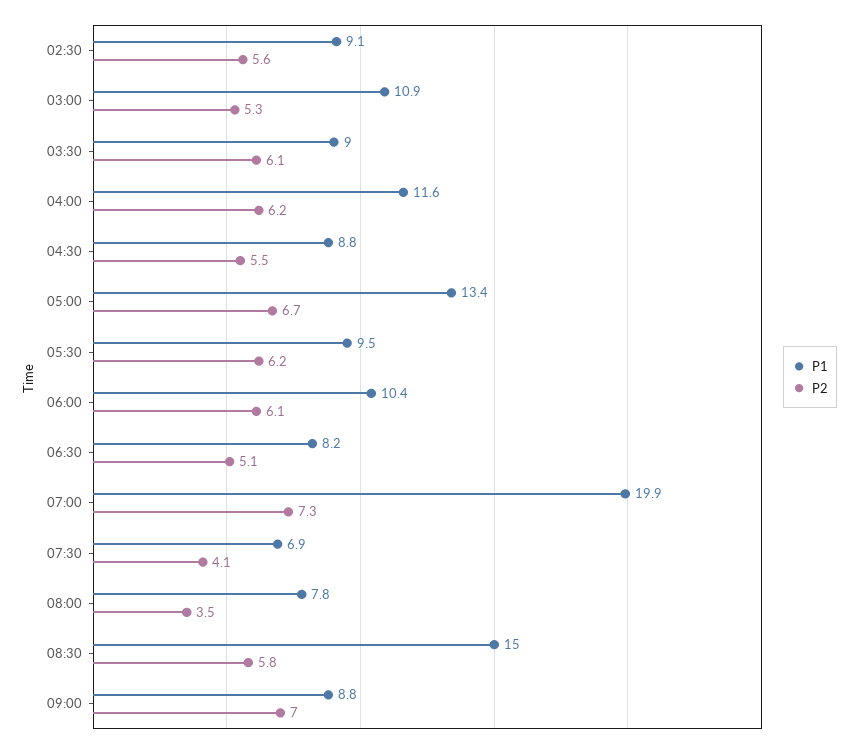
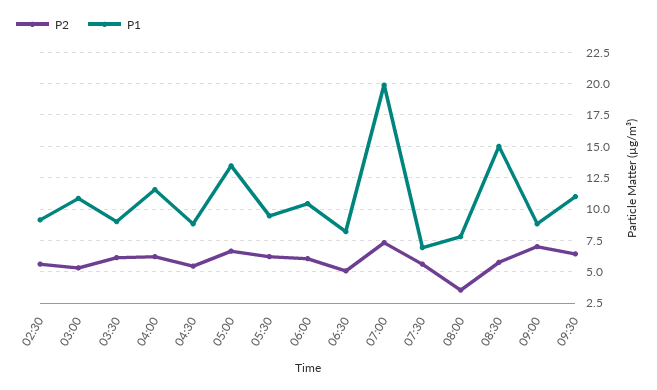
P2, 07:30: 4.1 -> 5.5
P2, 09:30: none -> 6.5
P1, 09:30: none -> 11

